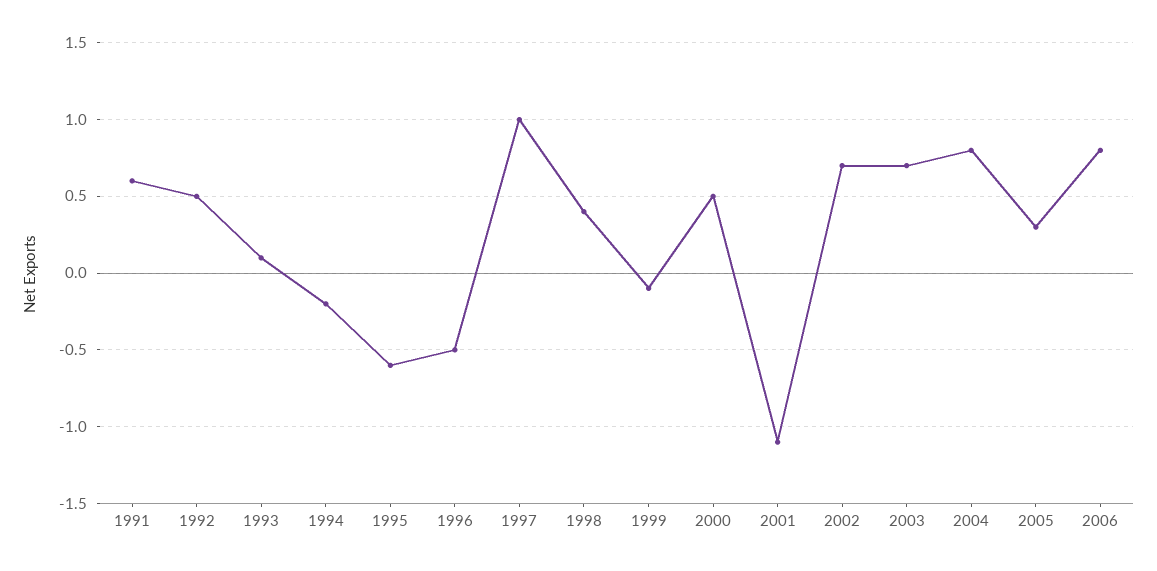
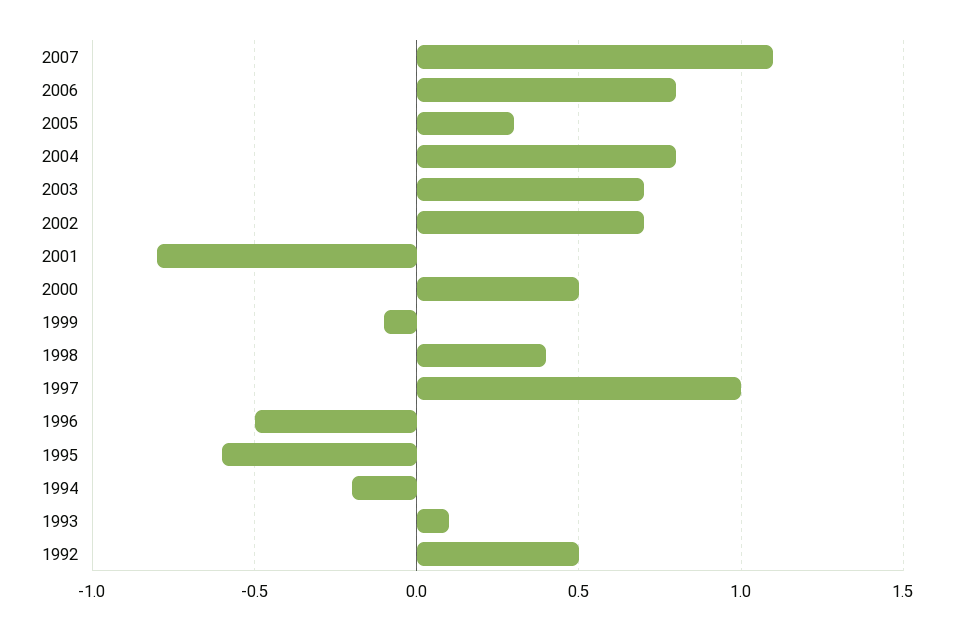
1991: 0.6 -> none
2001: -1.1 -> -0.8
2007: none -> 1.1

